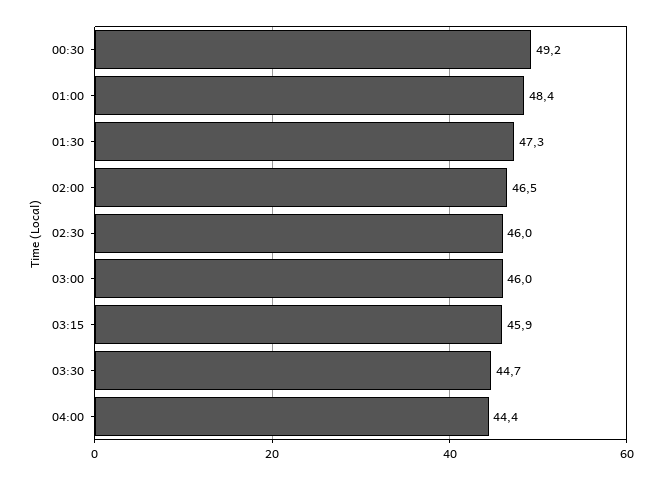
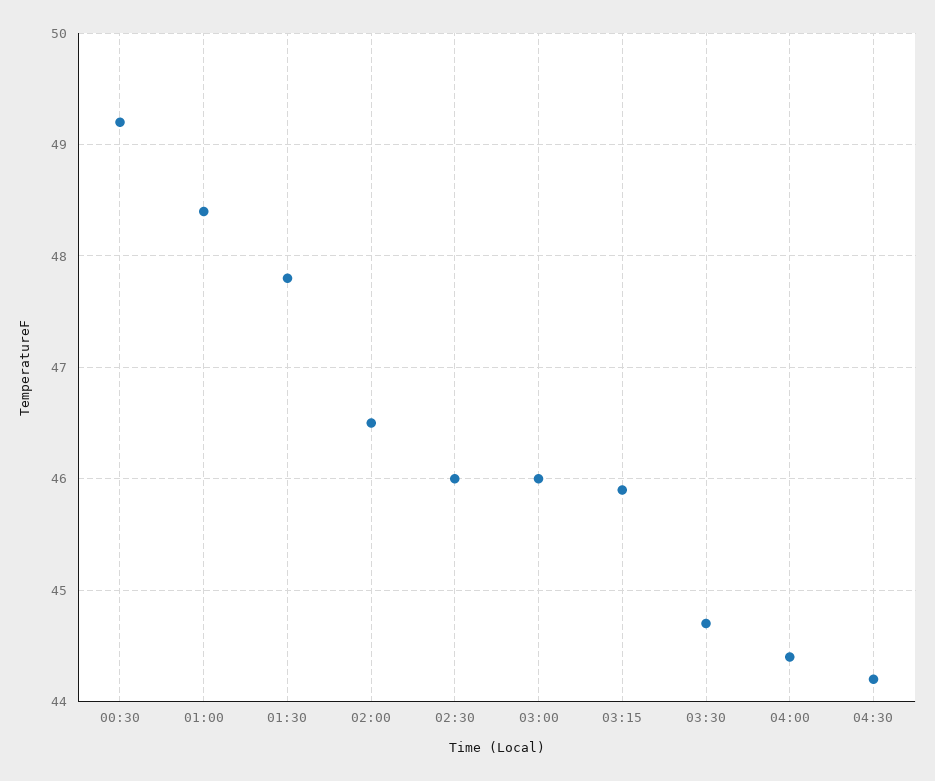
01:30: 47.3 -> 47.8
04:30: none -> 44.2

